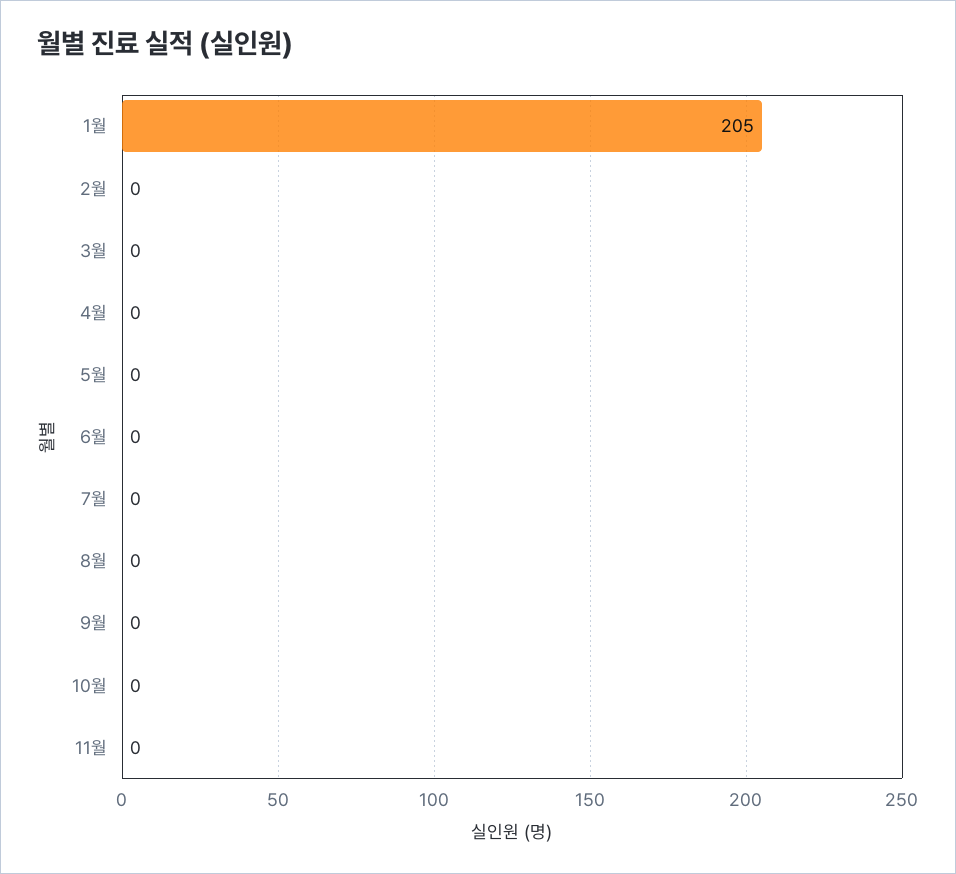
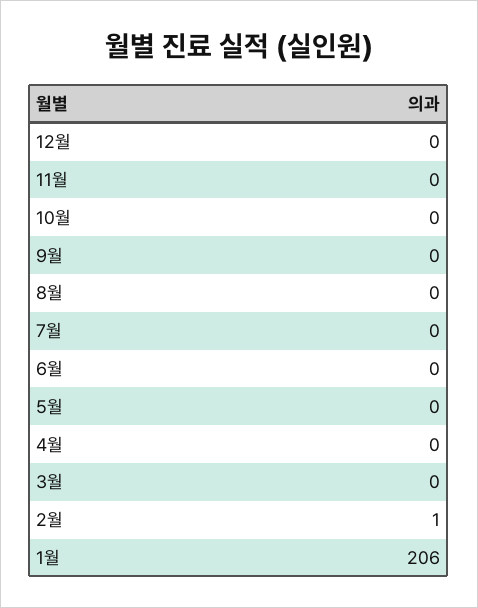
1월: 205 -> 206
2월: 0 -> 1
12월: none -> 0

